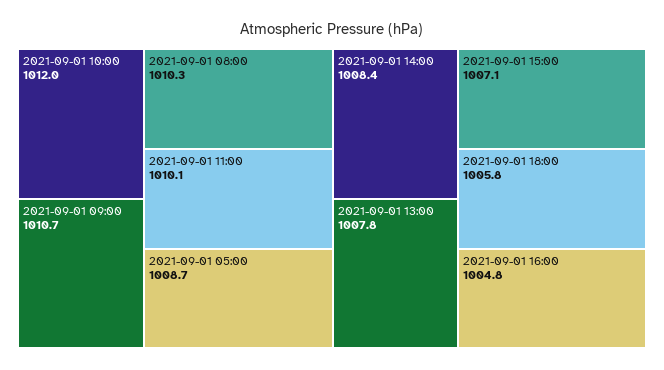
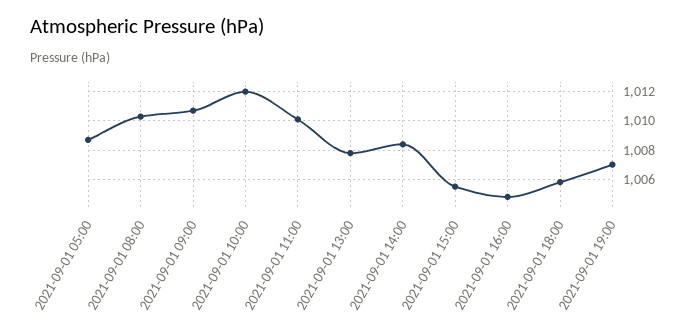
2021-09-01 15:00: 1007.1 -> 1005.5
2021-09-01 19:00: none -> 1007

